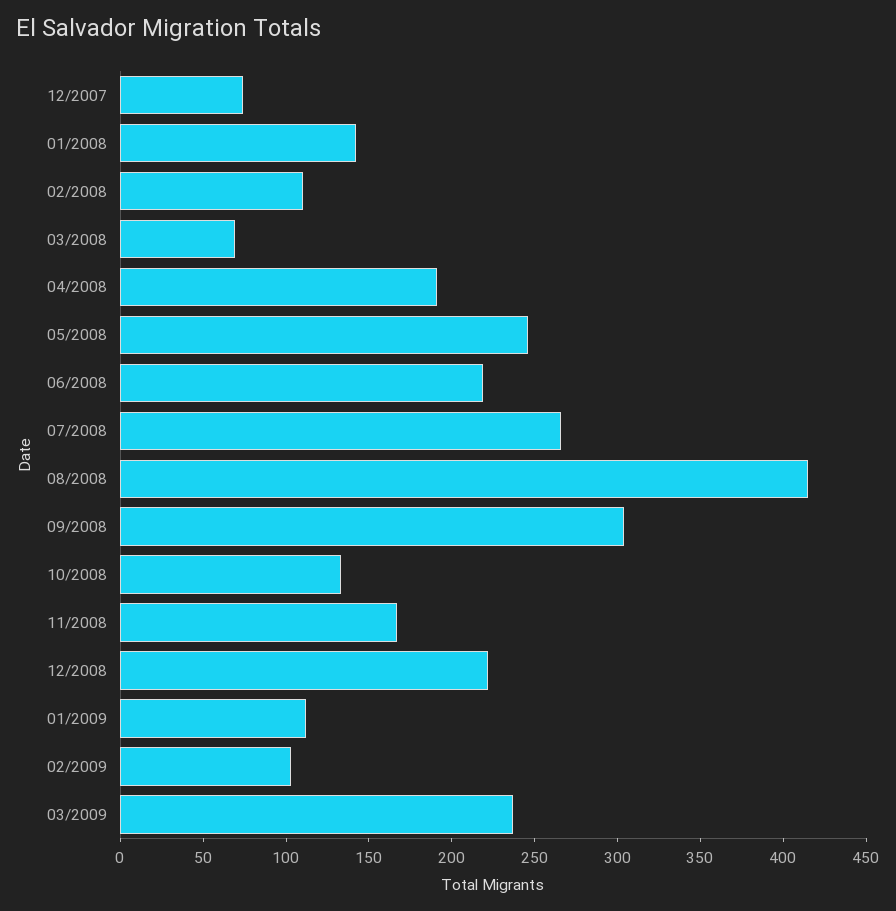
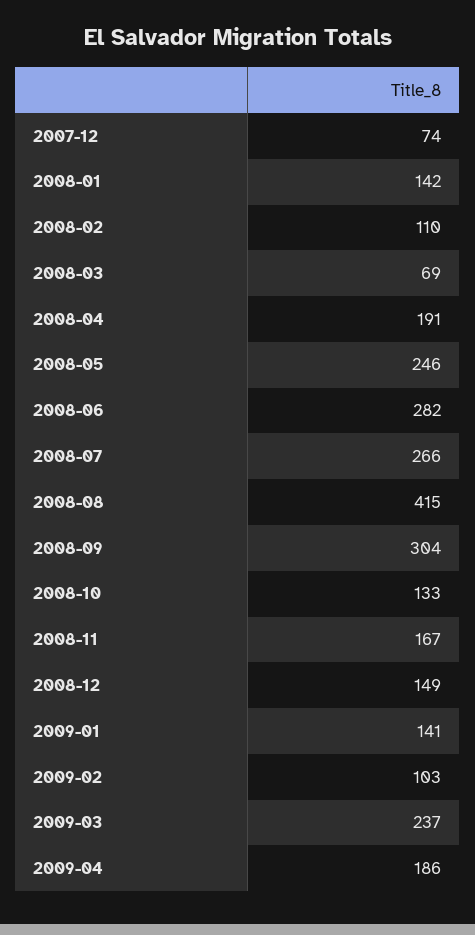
06/2008: 220 -> 282
12/2008: 220 -> 149
01/2009: 110 -> 141
2009-04: none -> 186

